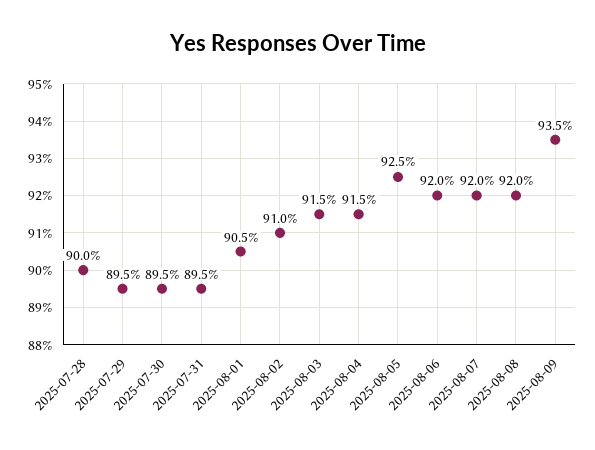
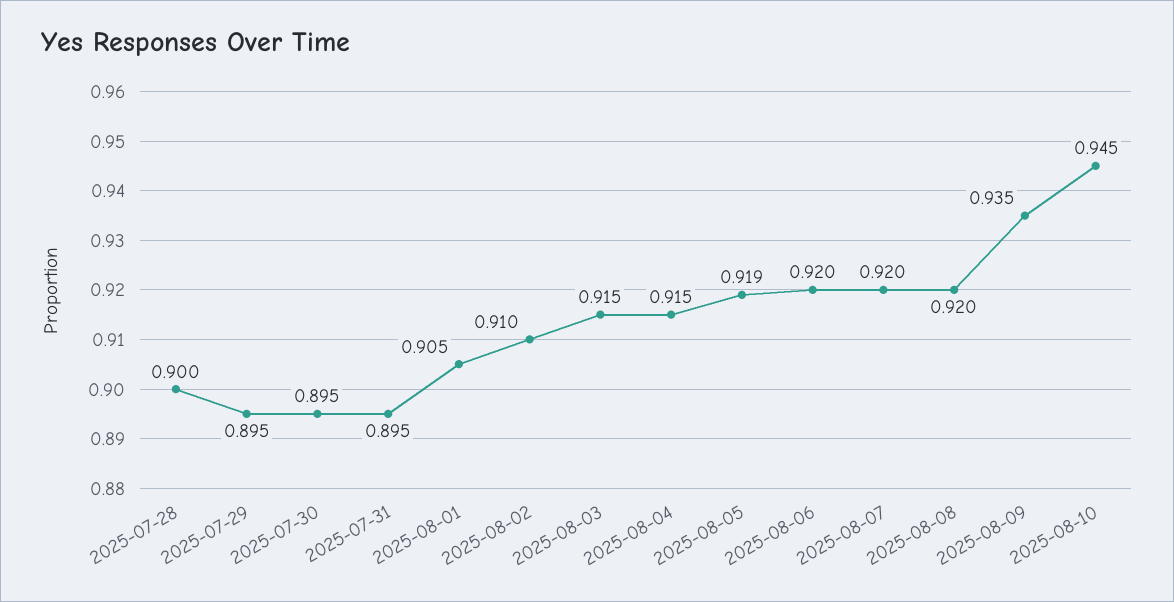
2025-08-05: 0.925 -> 0.919
2025-08-10: none -> 0.945

